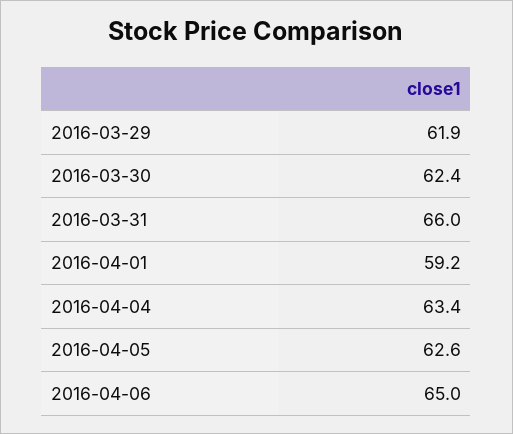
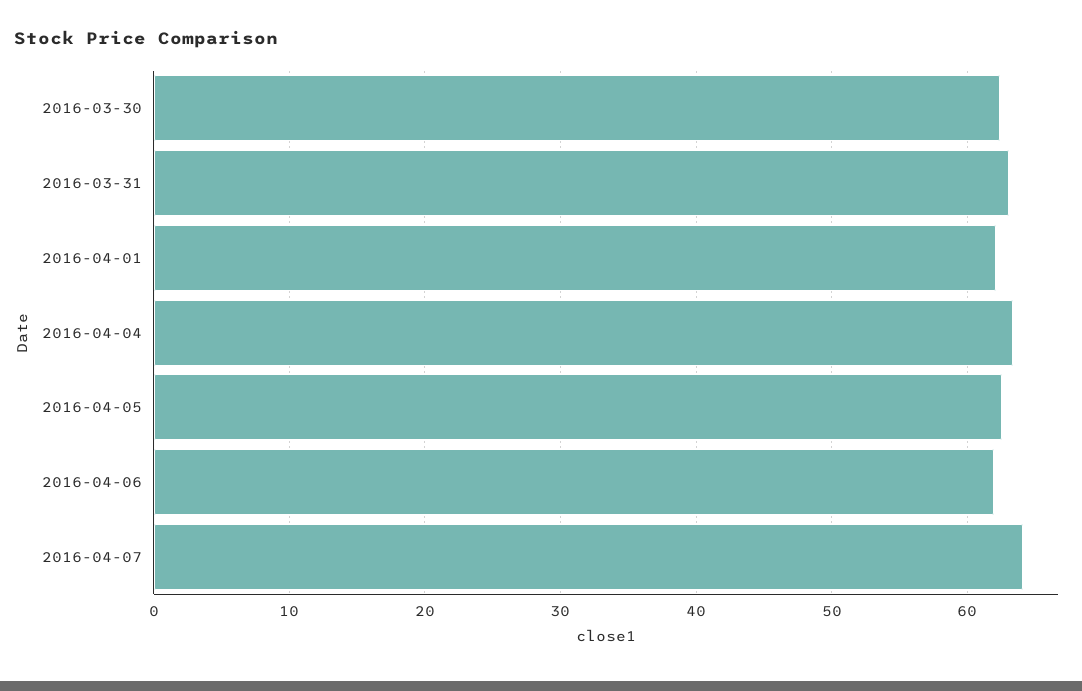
2016-03-29: 61.9 -> none
2016-03-31: 66 -> 63
2016-04-01: 59.2 -> 62
2016-04-06: 65 -> 62
2016-04-07: none -> 64

